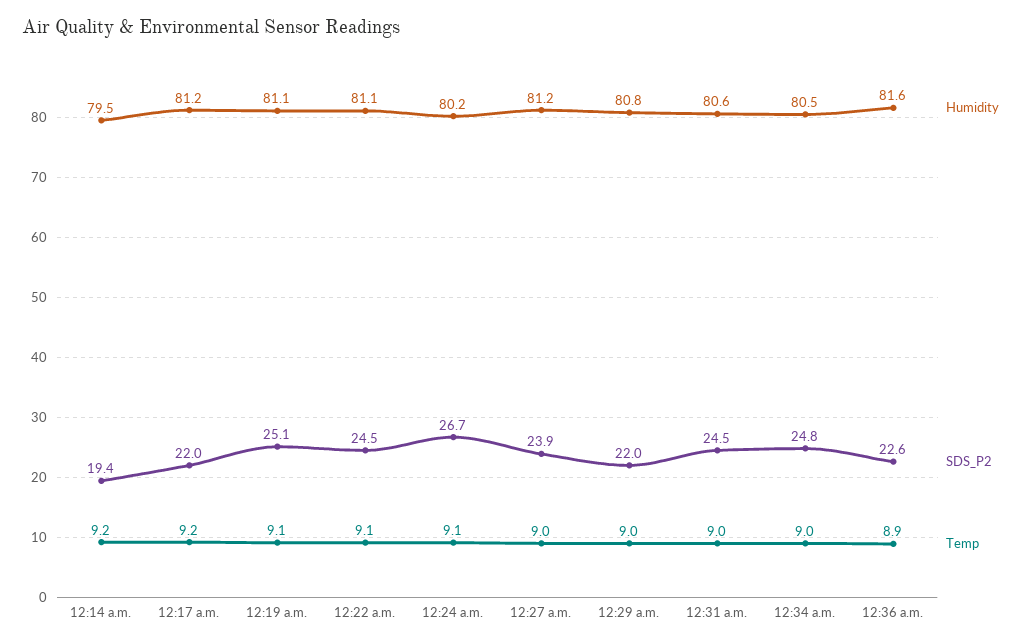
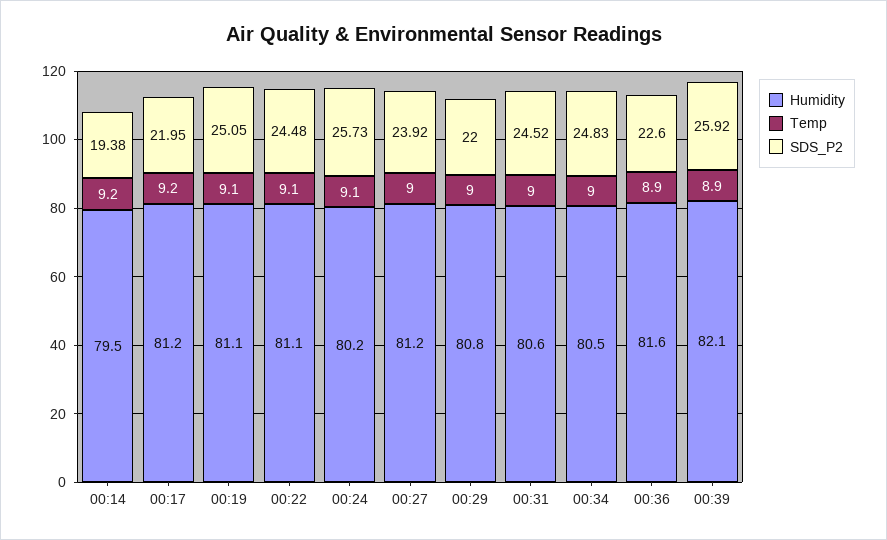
SDS_P2, 12:24 a.m.: 26.7 -> 25.73
Humidity, 00:39: none -> 82.1
Temp, 00:39: none -> 8.9
SDS_P2, 00:39: none -> 25.92

